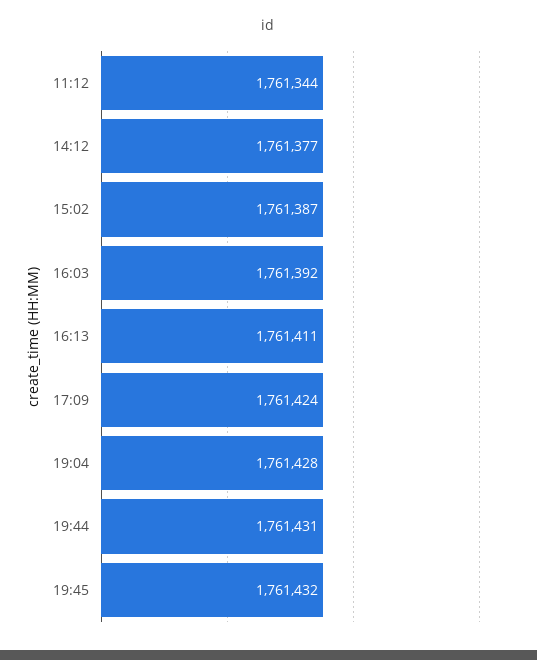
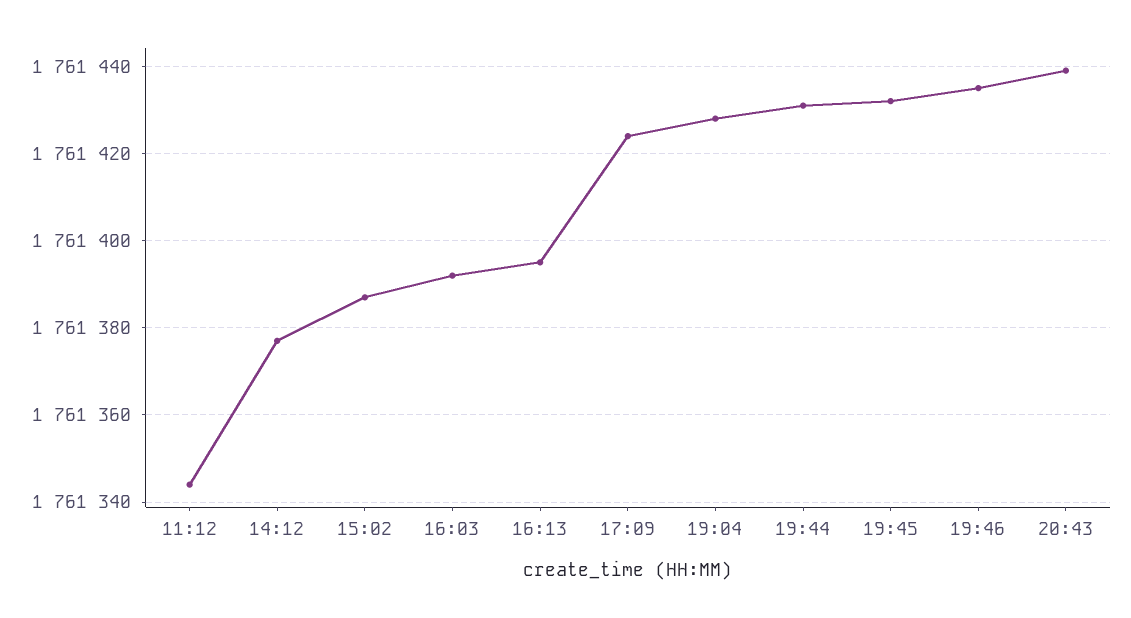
16:13: 1761411 -> 1761395
19:46: none -> 1761435
20:43: none -> 1761440

